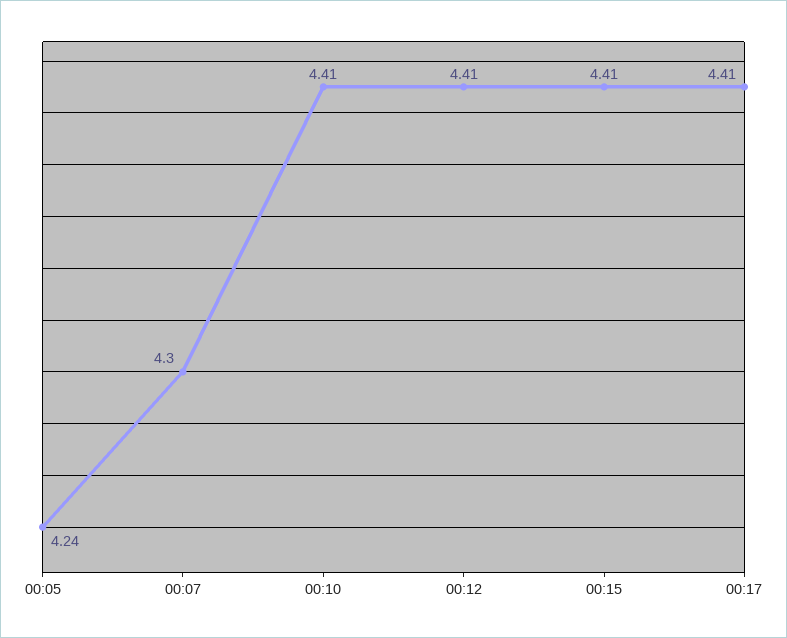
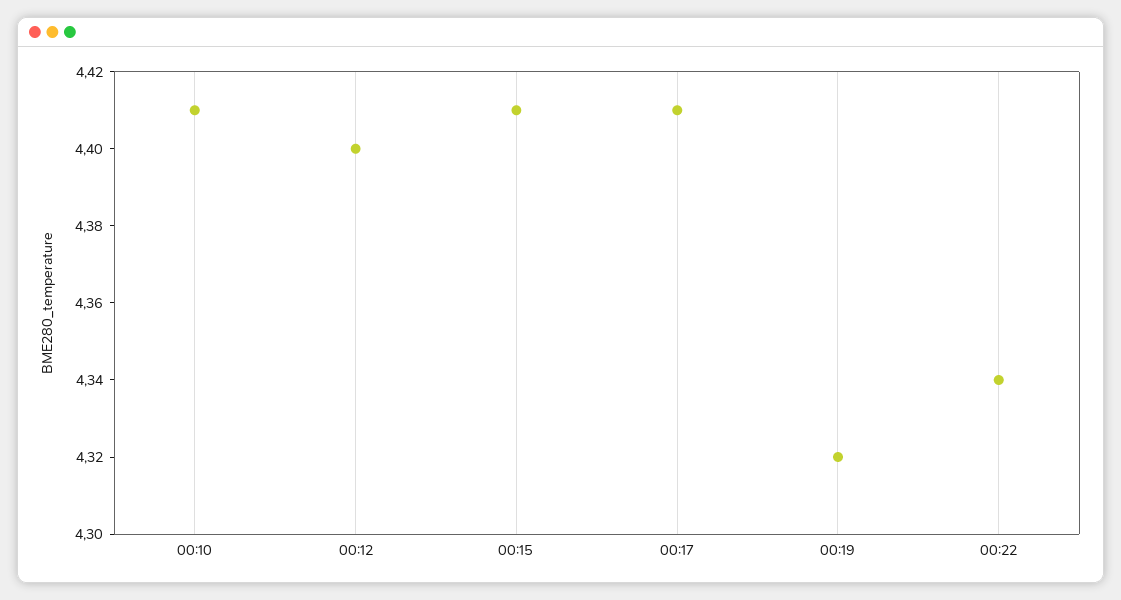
00:05: 4.24 -> none
00:07: 4.3 -> none
00:12: 4.41 -> 4.4
00:19: none -> 4.32
00:22: none -> 4.34

